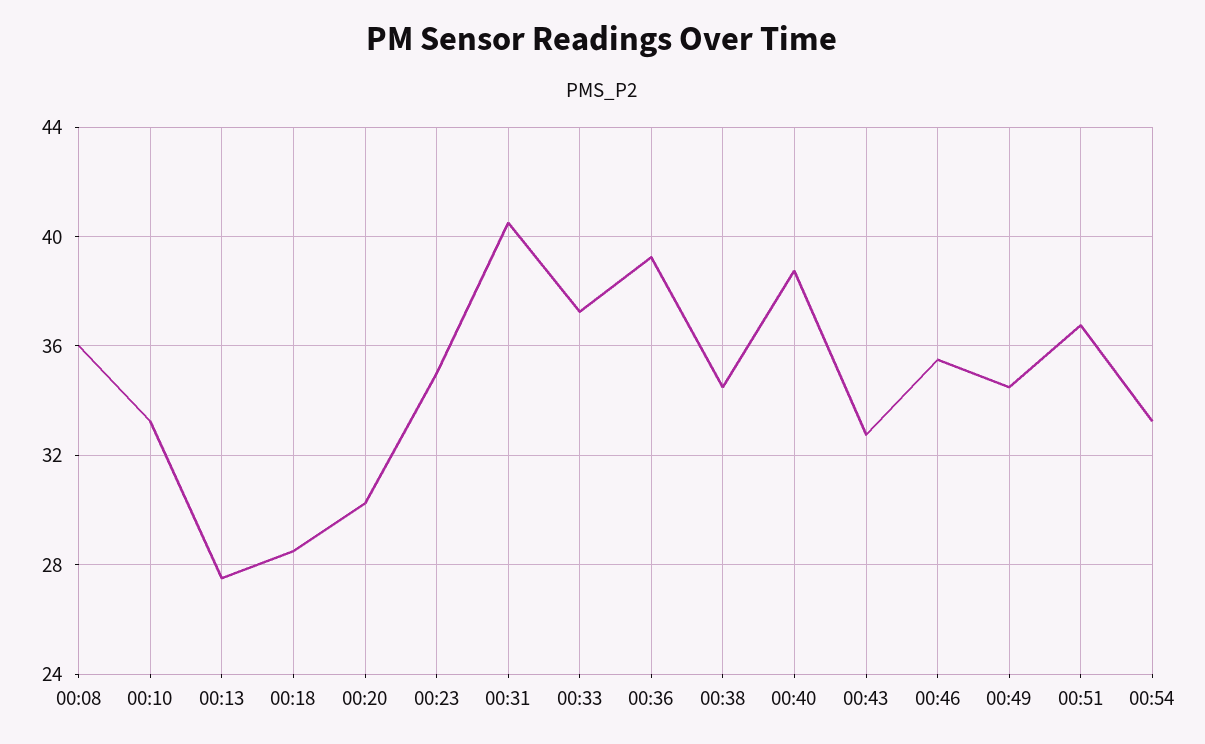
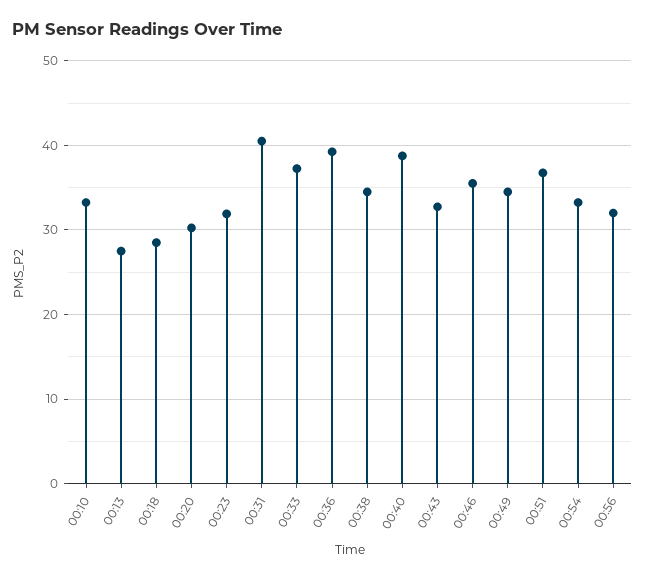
00:08: 36 -> none
00:23: 35 -> 32
00:56: none -> 32

